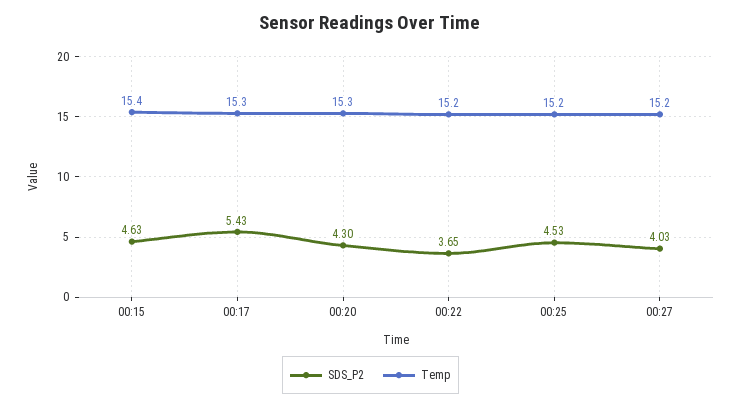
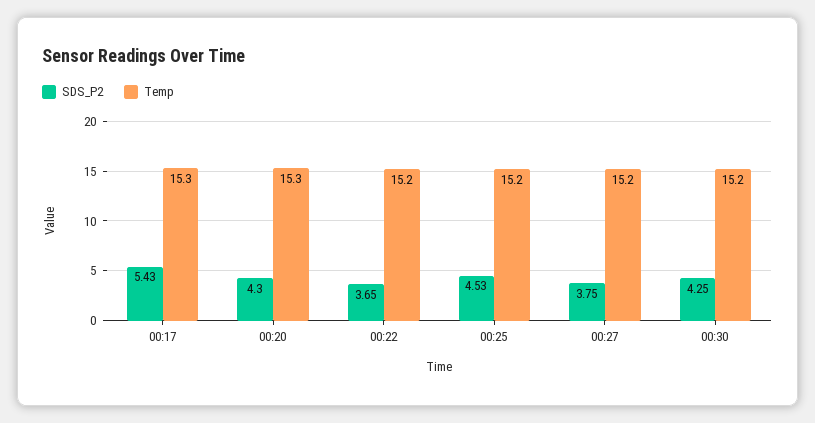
SDS_P2, 00:15: 4.63 -> none
Temp, 00:15: 15.4 -> none
SDS_P2, 00:27: 4.03 -> 3.75
SDS_P2, 00:30: none -> 4.25
Temp, 00:30: none -> 15.2

